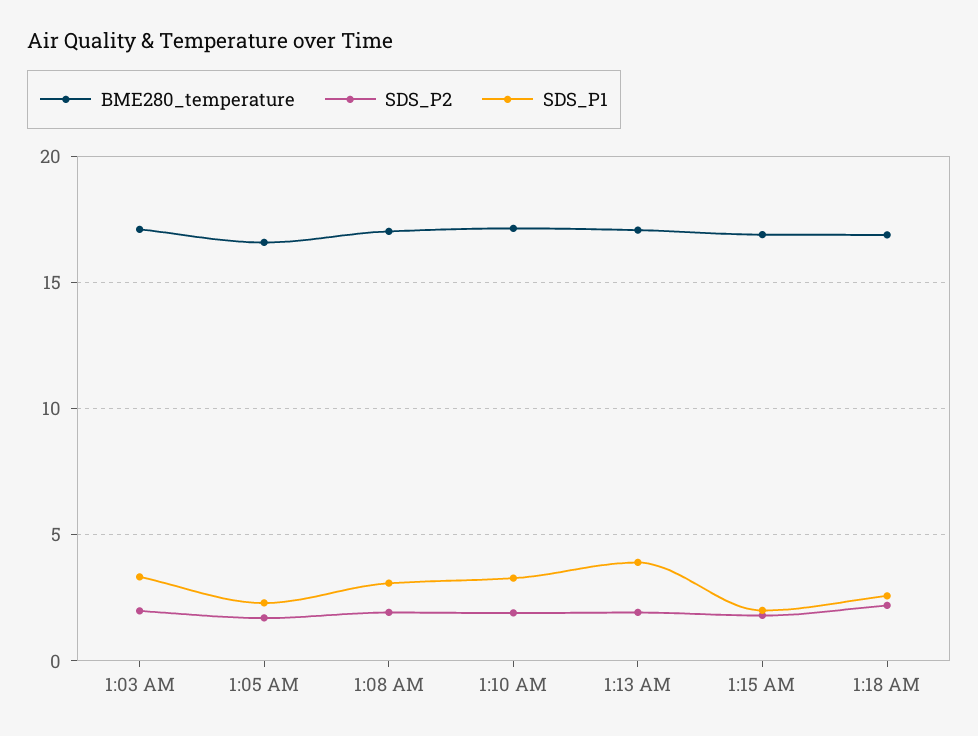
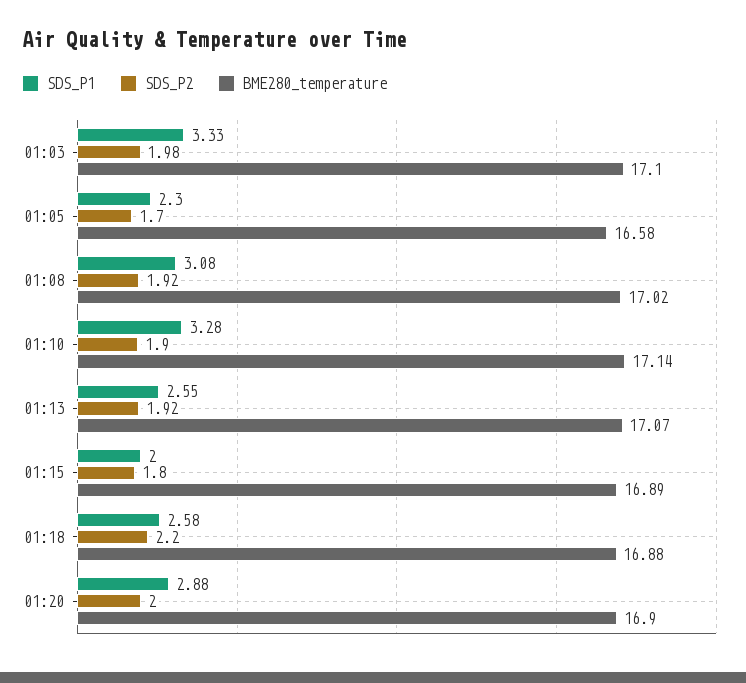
SDS_P1, 1:13 AM: 4 -> 2.55
SDS_P1, 01:20: none -> 2.88
SDS_P2, 01:20: none -> 2
BME280_temperature, 01:20: none -> 16.9

